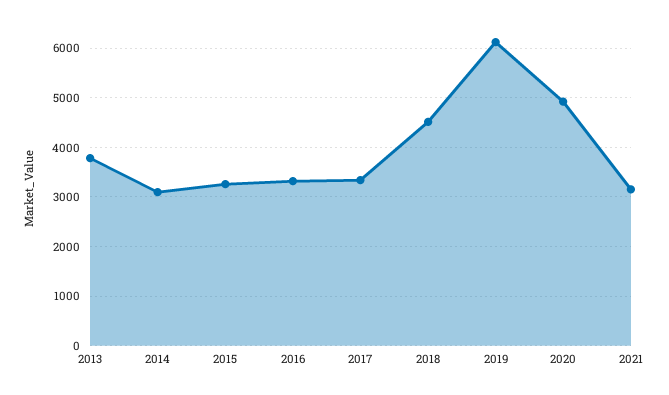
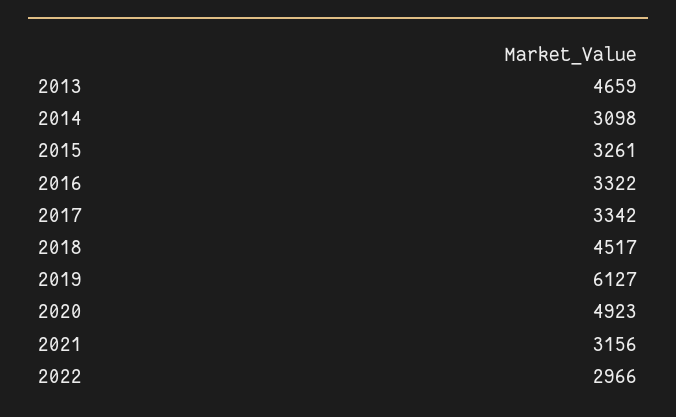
2013: 3800 -> 4659
2022: none -> 2966

